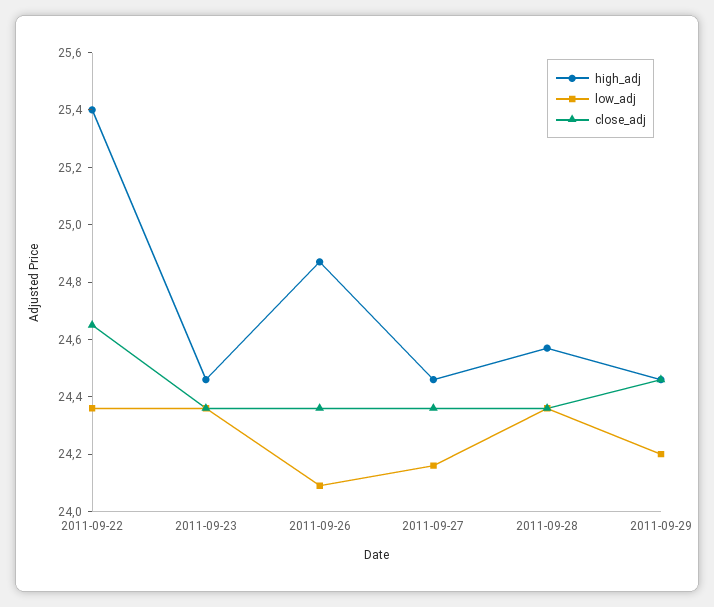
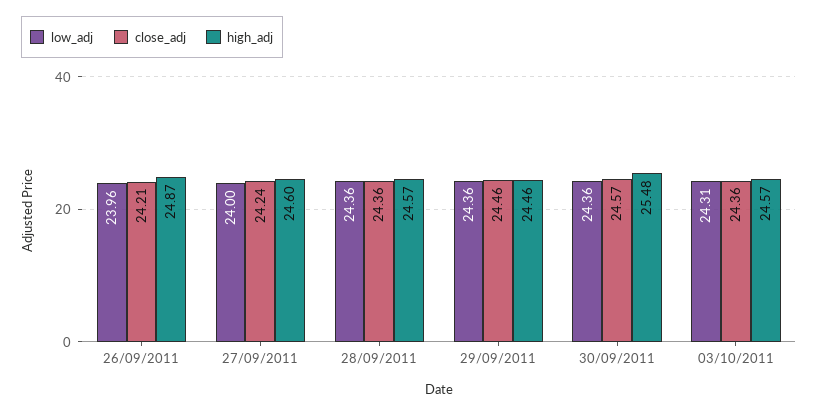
high_adj, 2011-09-22: 25.4 -> none
low_adj, 2011-09-22: 24.35 -> none
close_adj, 2011-09-22: 24.65 -> none
high_adj, 2011-09-23: 24.45 -> none
low_adj, 2011-09-23: 24.35 -> none
close_adj, 2011-09-23: 24.35 -> none
low_adj, 2011-09-26: 24.1 -> 23.96
close_adj, 2011-09-26: 24.35 -> 24.21
high_adj, 2011-09-27: 24.45 -> 24.6
low_adj, 2011-09-27: 24.15 -> 24
close_adj, 2011-09-27: 24.35 -> 24.24
low_adj, 2011-09-29: 24.2 -> 24.36
low_adj, 30/09/2011: none -> 24.36
close_adj, 30/09/2011: none -> 24.57
high_adj, 30/09/2011: none -> 25.48
low_adj, 03/10/2011: none -> 24.31
close_adj, 03/10/2011: none -> 24.36
high_adj, 03/10/2011: none -> 24.57

